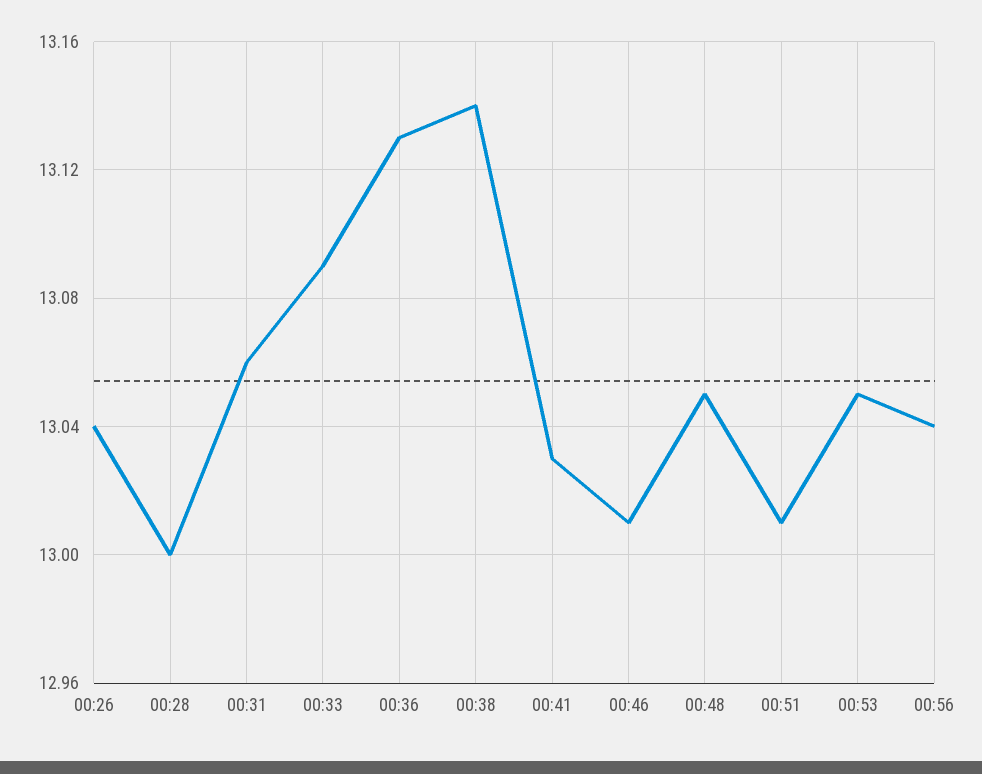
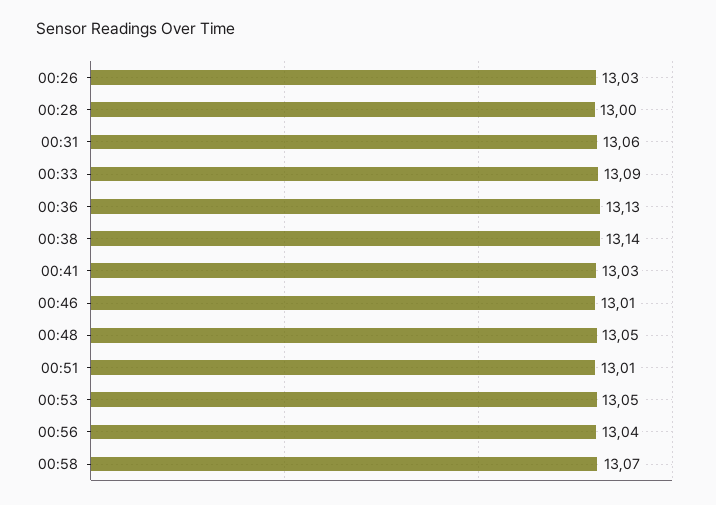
00:26: 13.04 -> 13.03
00:58: none -> 13.07

